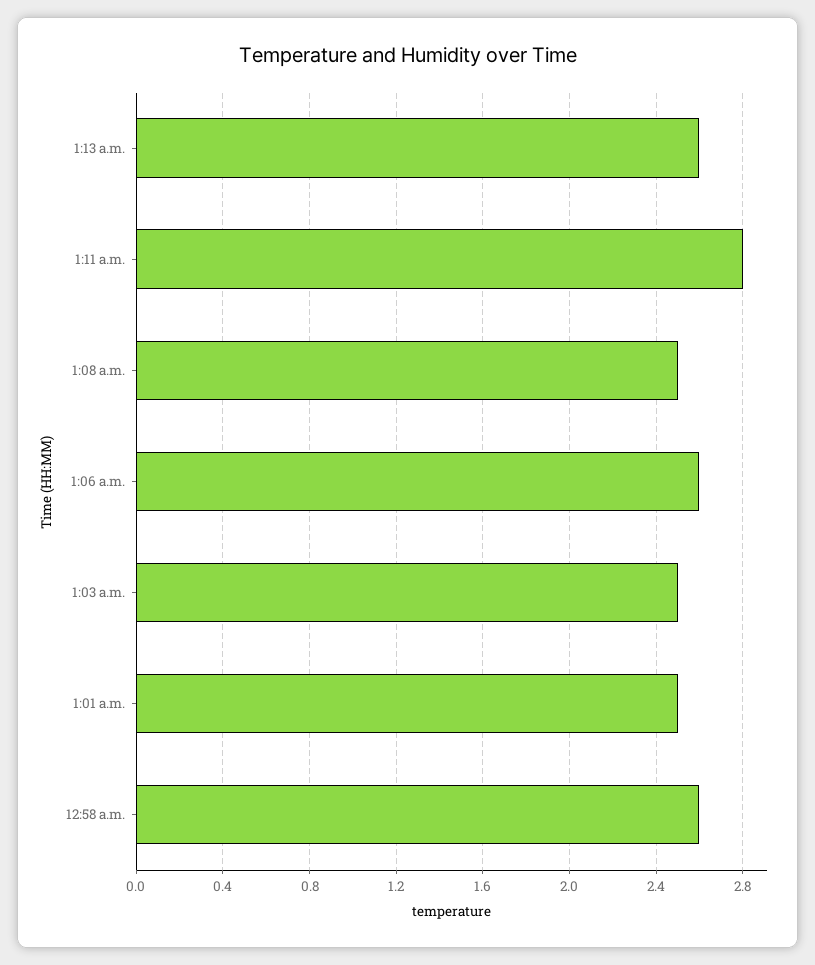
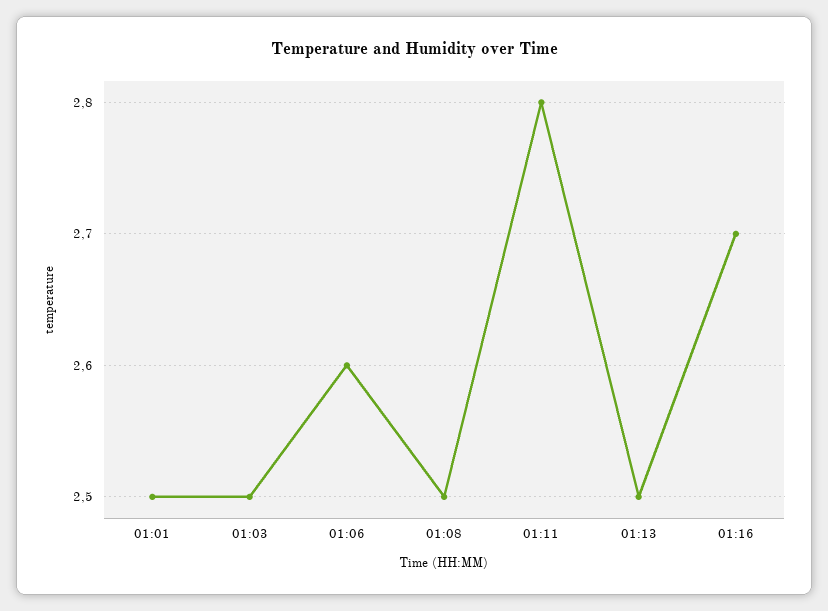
1:13 a.m.: 2.6 -> 2.5
12:58 a.m.: 2.6 -> none
01:16: none -> 2.7

